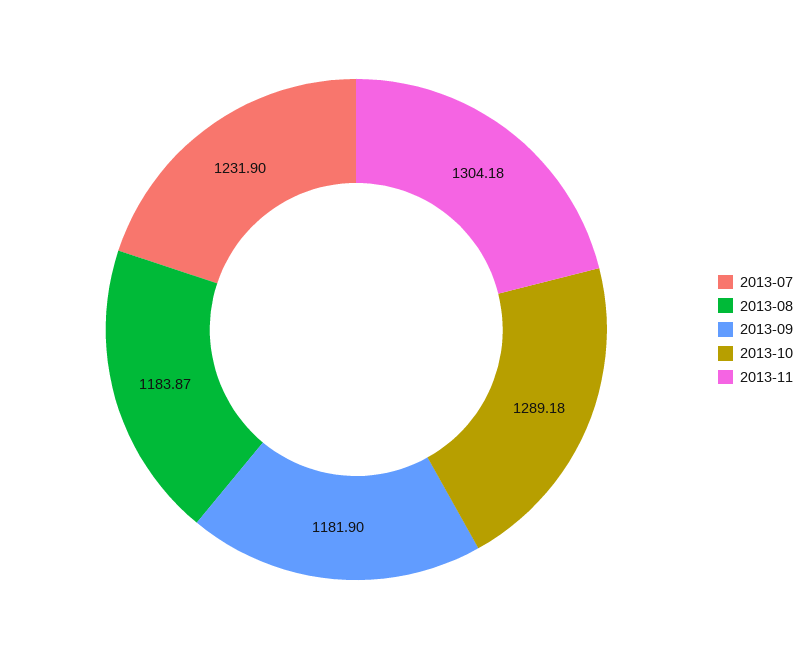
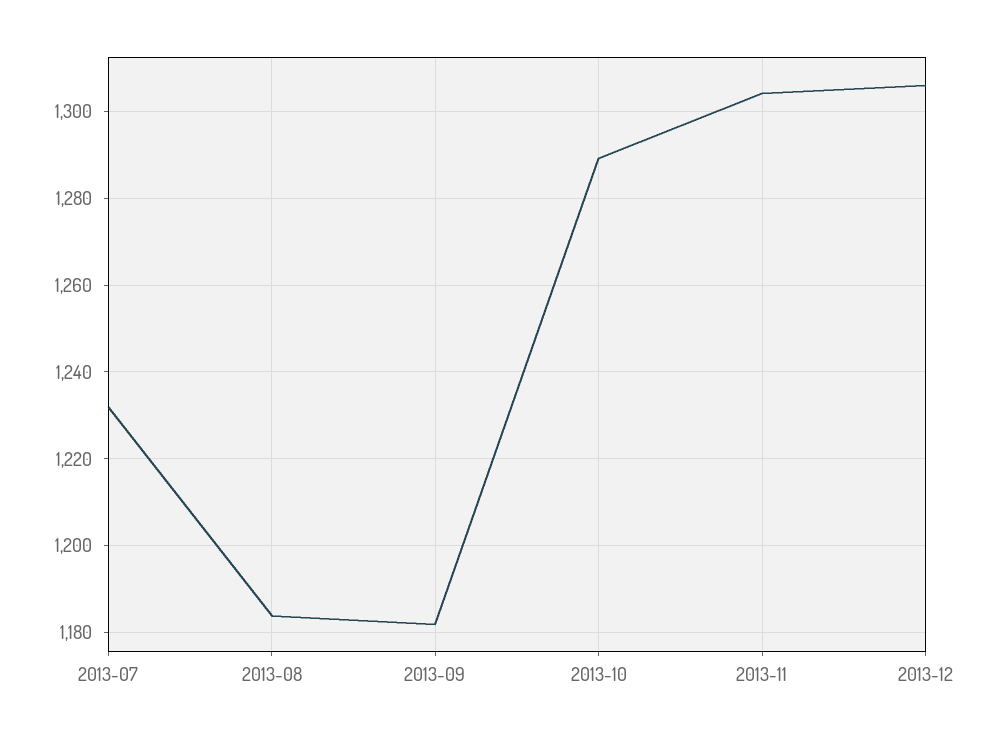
2013-12: none -> 1306

